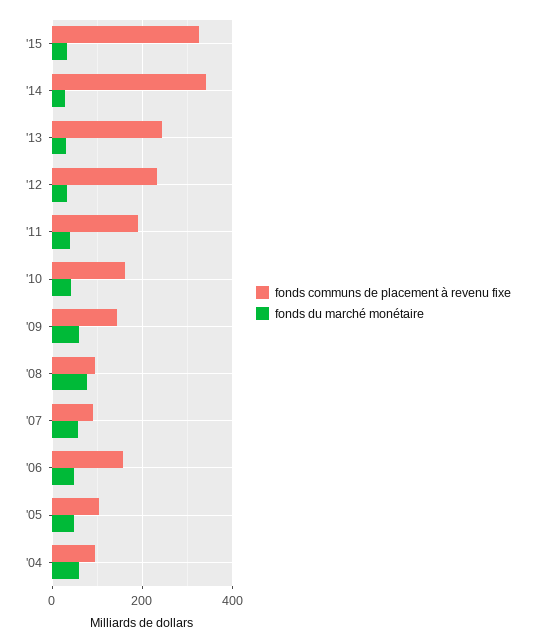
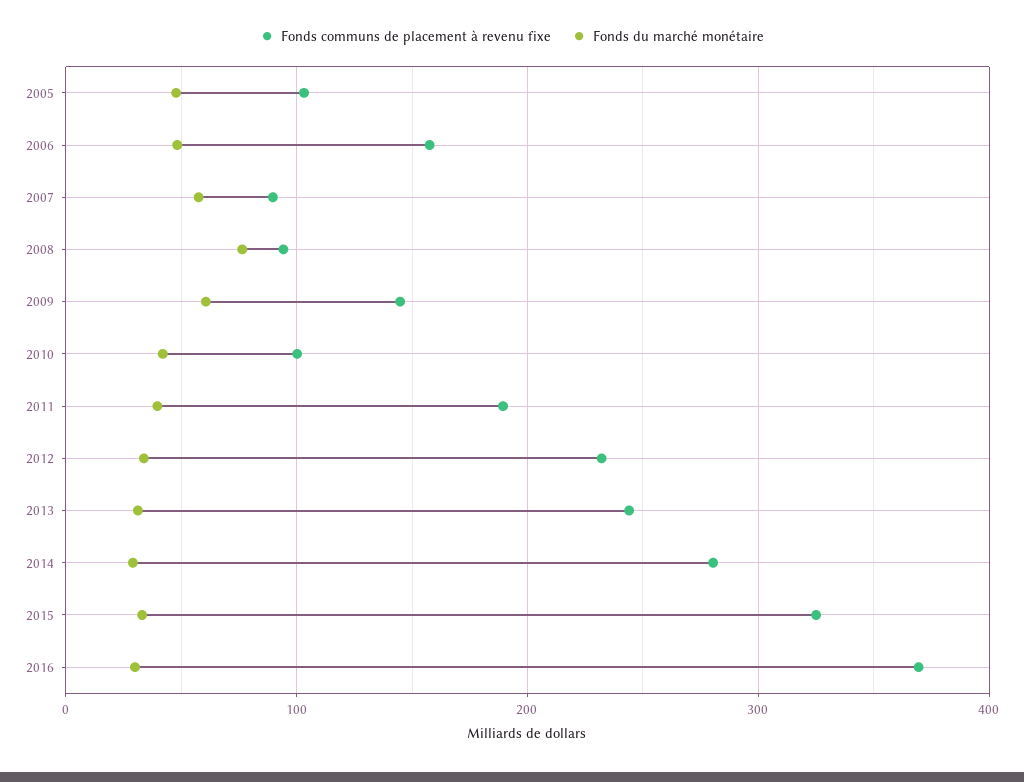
fonds communs de placement à revenu fixe, '14: 340 -> 280
fonds communs de placement à revenu fixe, '10: 160 -> 100
fonds communs de placement à revenu fixe, '04: 100 -> none
fonds du marché monétaire, '04: 60 -> none
fonds communs de placement à revenu fixe, 2016: none -> 370
fonds du marché monétaire, 2016: none -> 30

